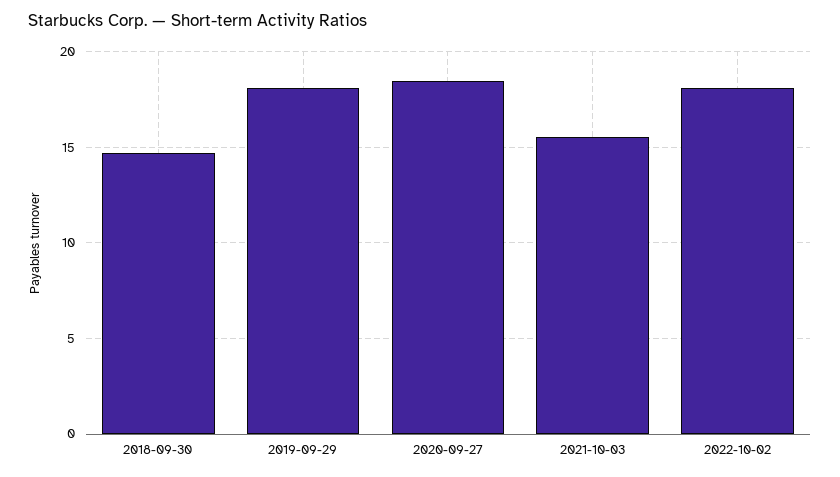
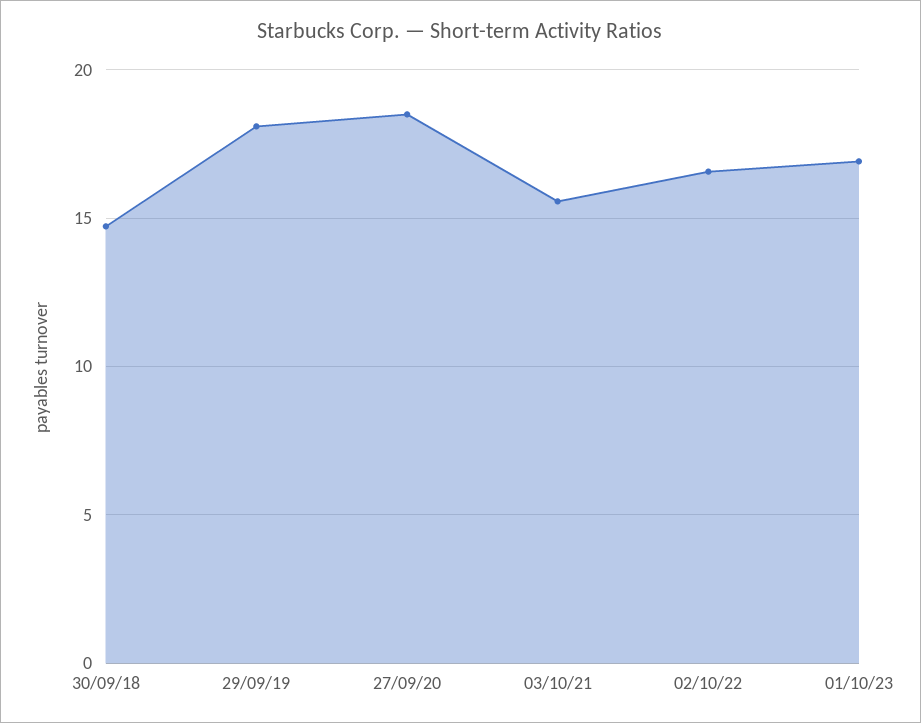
2022-10-02: 18 -> 16.5
01/10/23: none -> 17

